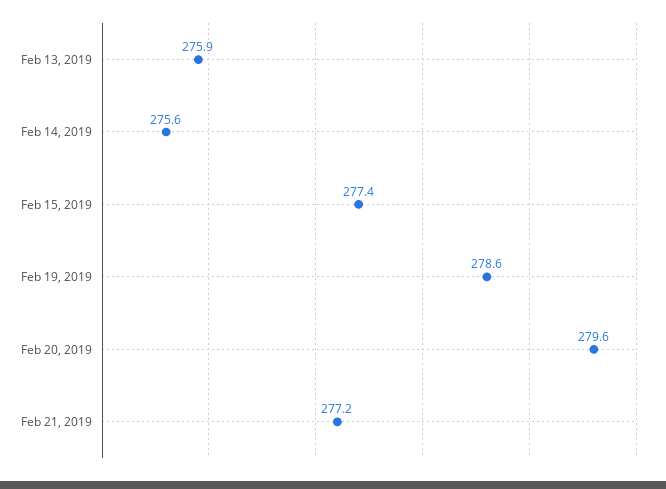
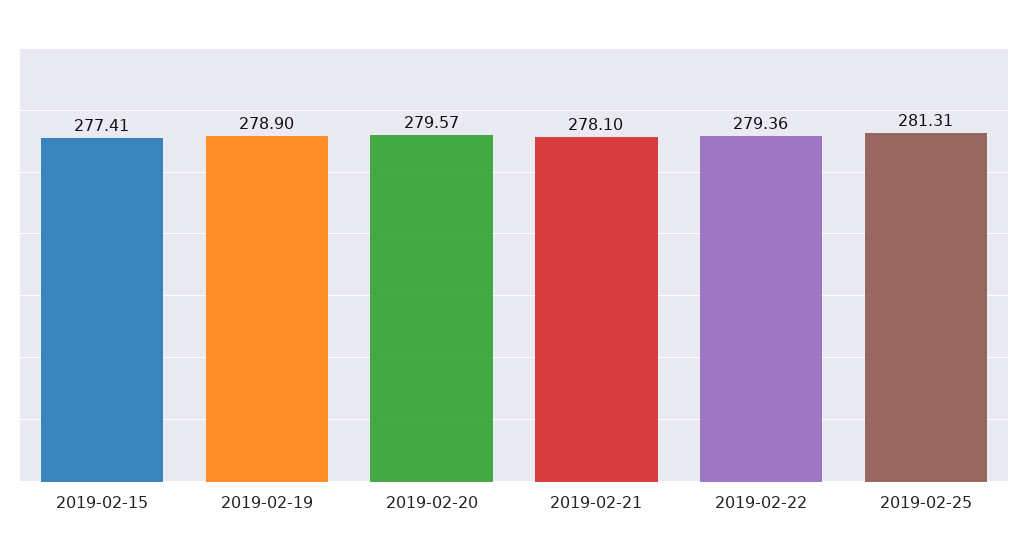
Feb 13, 2019: 275.9 -> none
Feb 14, 2019: 275.6 -> none
Feb 19, 2019: 278.6 -> 278.9
Feb 21, 2019: 277.2 -> 278.1
2019-02-22: none -> 279.36
2019-02-25: none -> 281.31

